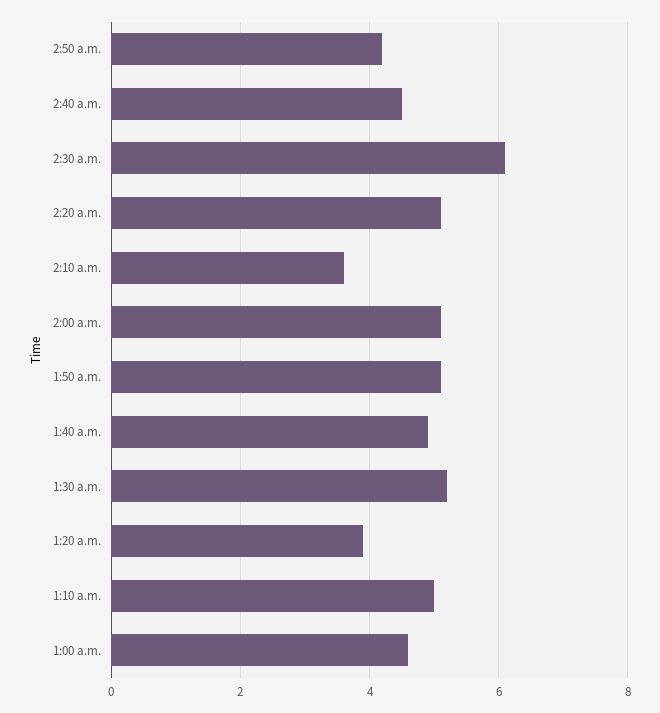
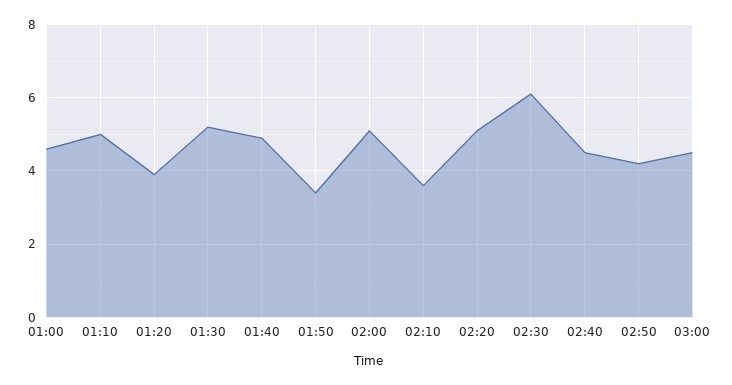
1:50 a.m.: 5 -> 3.5
03:00: none -> 4.5

